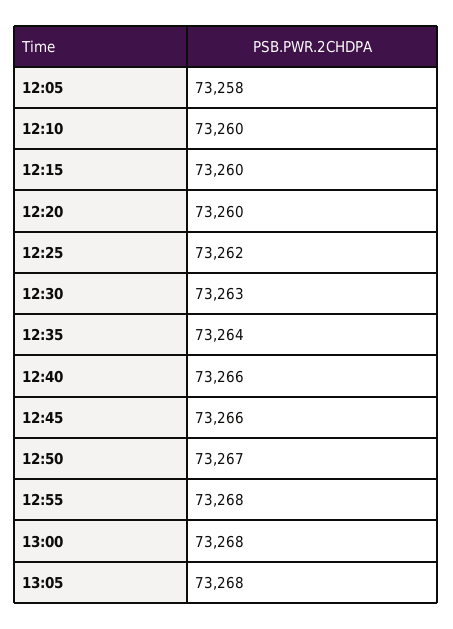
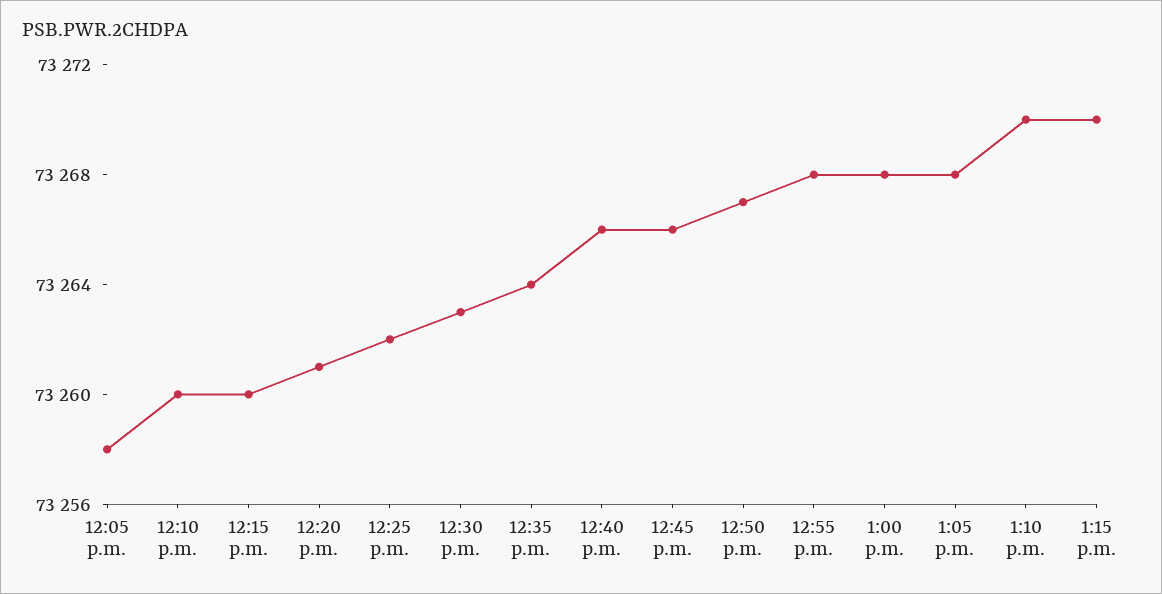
12:20: 73260 -> 73261
1:10 p.m.: none -> 73270
1:15 p.m.: none -> 73270

